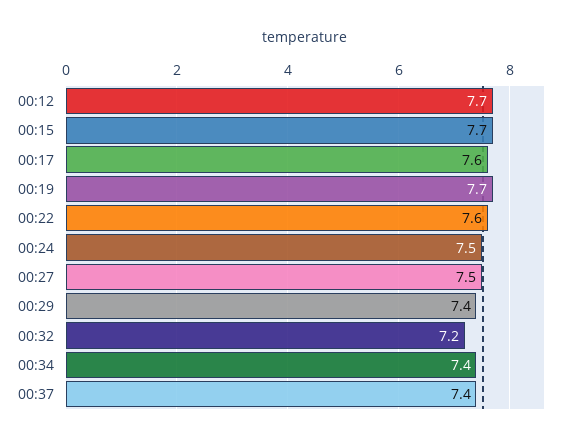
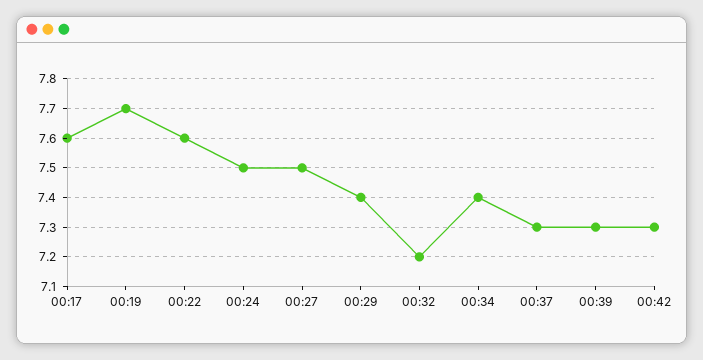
00:12: 7.7 -> none
00:15: 7.7 -> none
00:37: 7.4 -> 7.3
00:39: none -> 7.3
00:42: none -> 7.3

